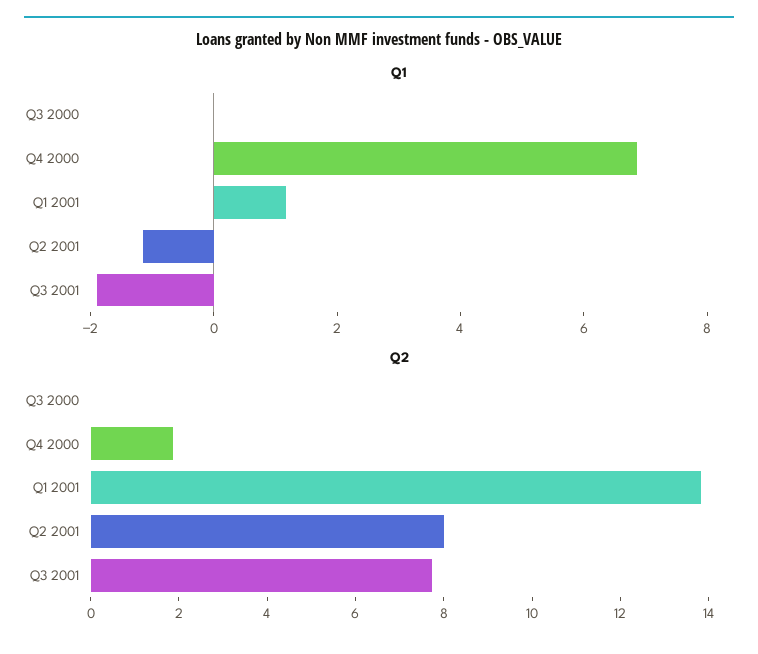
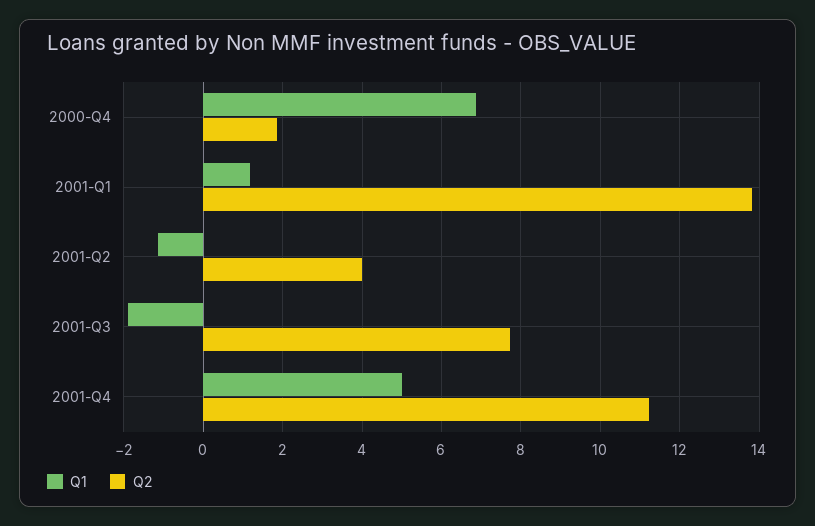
Q1, Q3 2000: 0 -> none
Q2, Q3 2000: 0 -> none
Q2, Q2 2001: 8 -> 4
Q1, 2001-Q4: none -> 5
Q2, 2001-Q4: none -> 11.2

